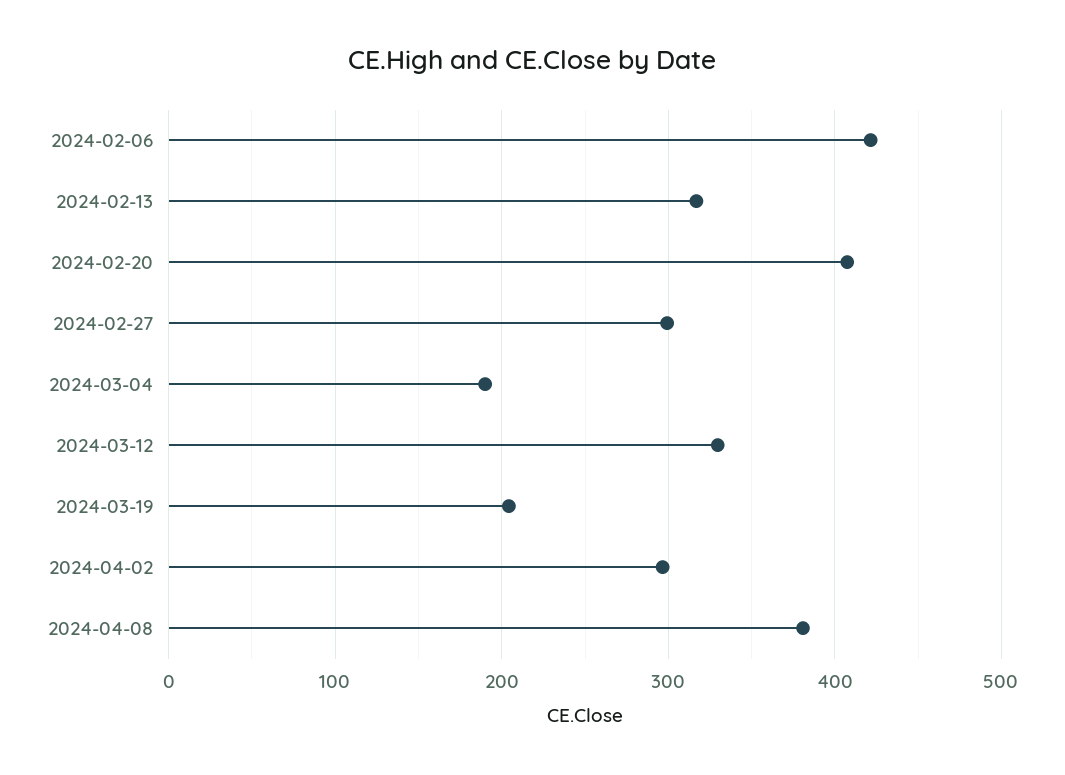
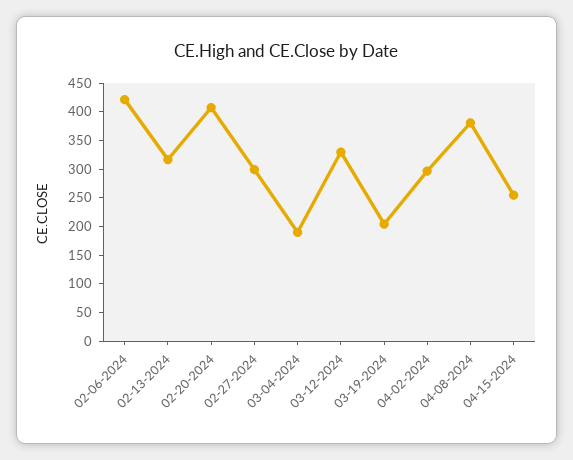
04-15-2024: none -> 250

